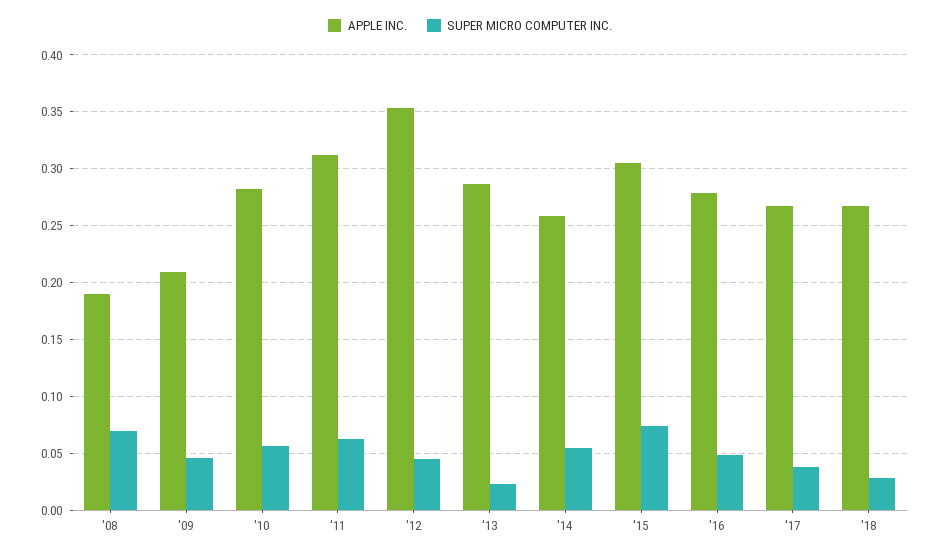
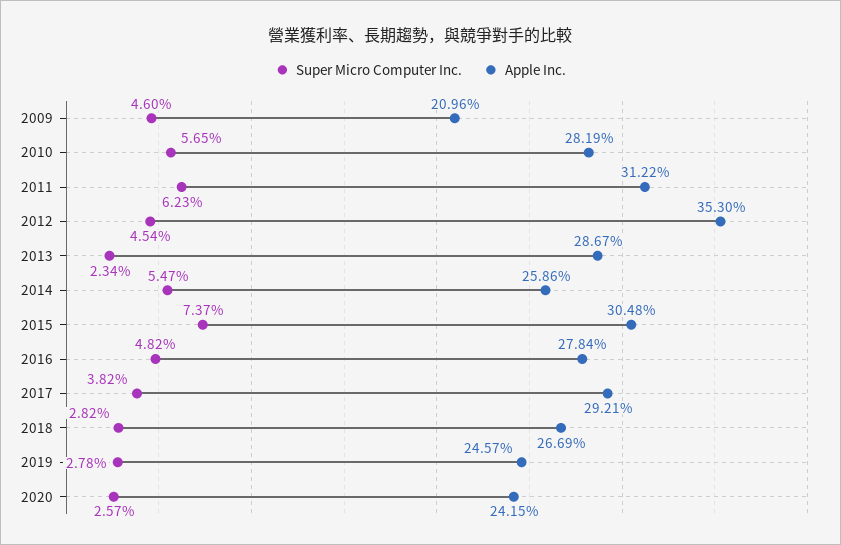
APPLE INC., '08: 0.19 -> none
SUPER MICRO COMPUTER INC., '08: 0.07 -> none
APPLE INC., '17: 0.27 -> 0.2921
SUPER MICRO COMPUTER INC., 2019: none -> 0.0278
APPLE INC., 2019: none -> 0.2457
SUPER MICRO COMPUTER INC., 2020: none -> 0.0257
APPLE INC., 2020: none -> 0.2415

